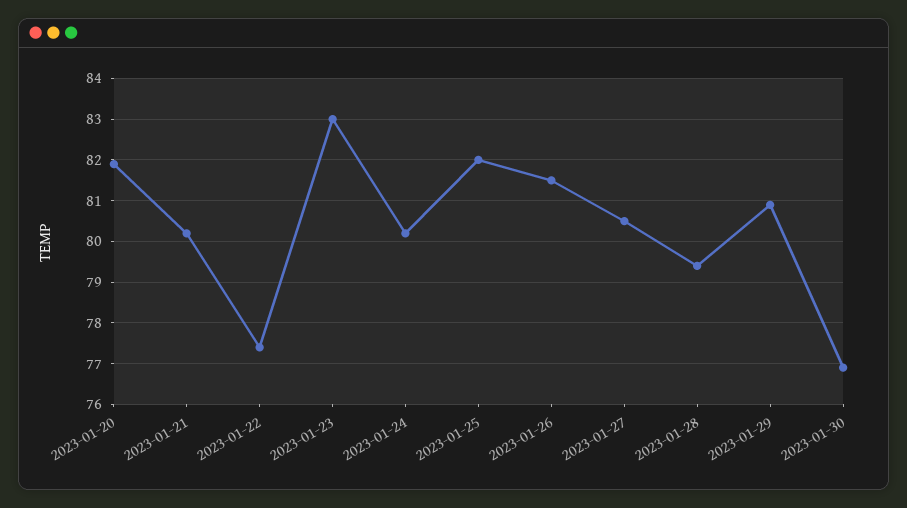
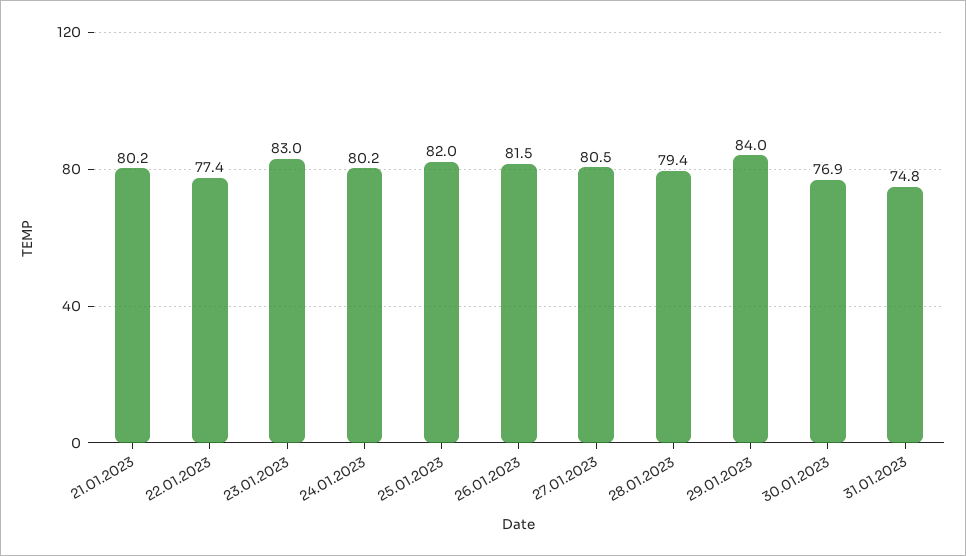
2023-01-20: 82 -> none
2023-01-29: 81 -> 84
31.01.2023: none -> 74.8

